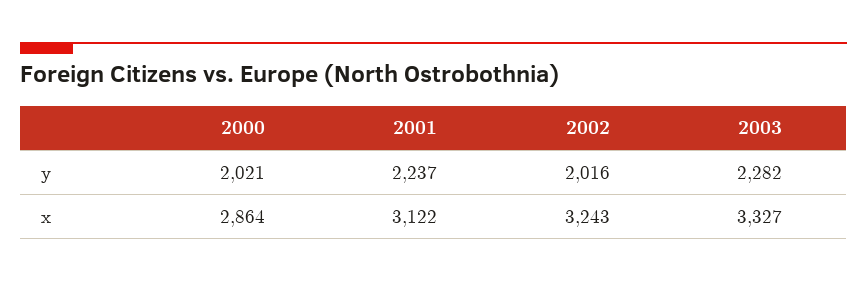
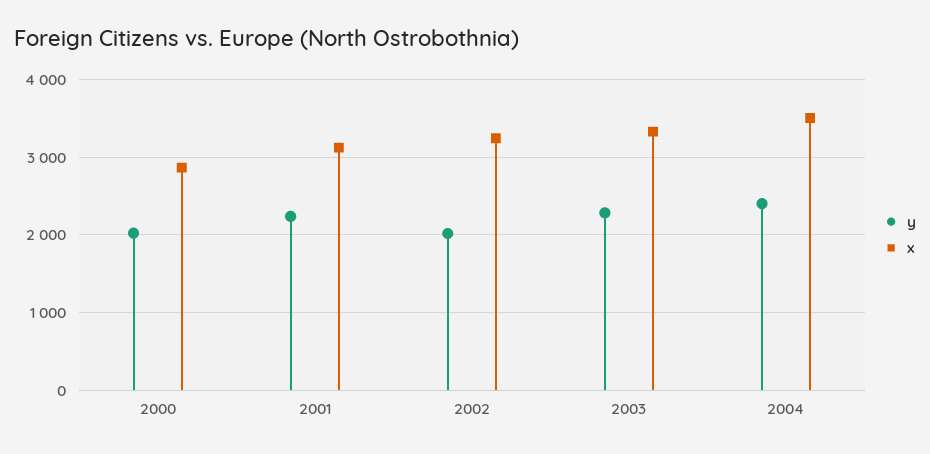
y, 2004: none -> 2400
x, 2004: none -> 3500

